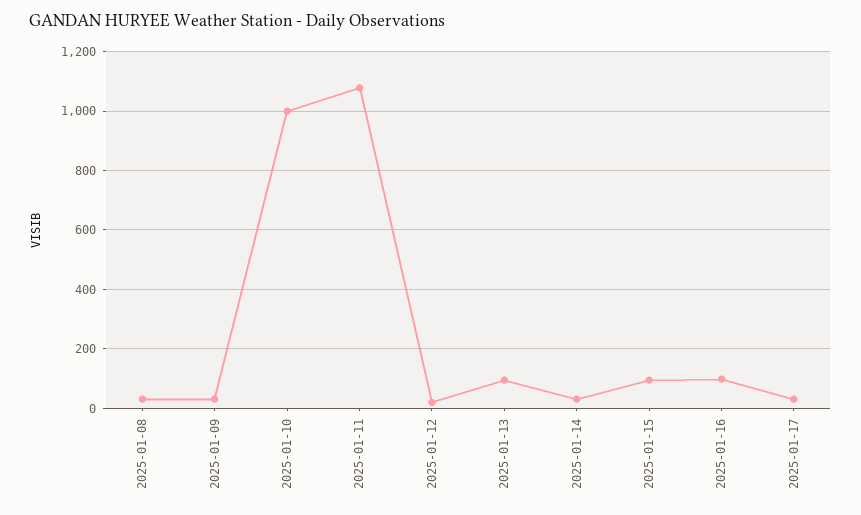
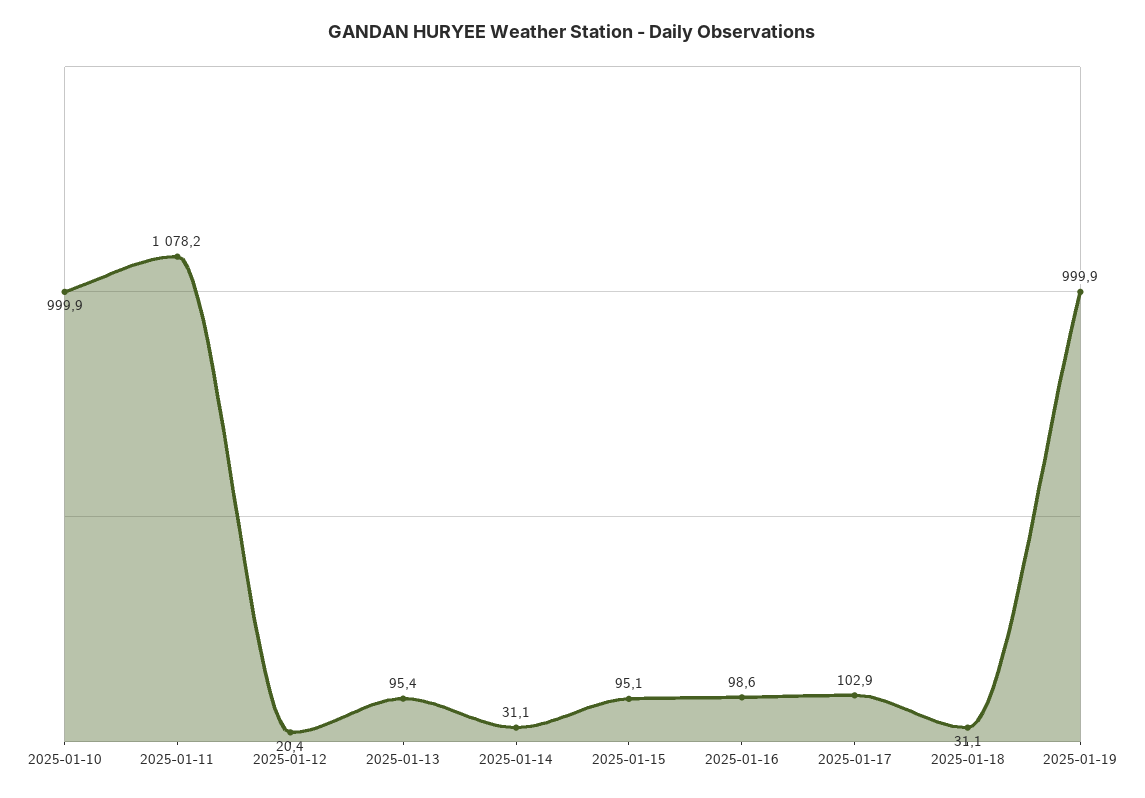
2025-01-08: 25 -> none
2025-01-09: 25 -> none
2025-01-17: 25 -> 102.9
2025-01-18: none -> 31.1
2025-01-19: none -> 999.9

